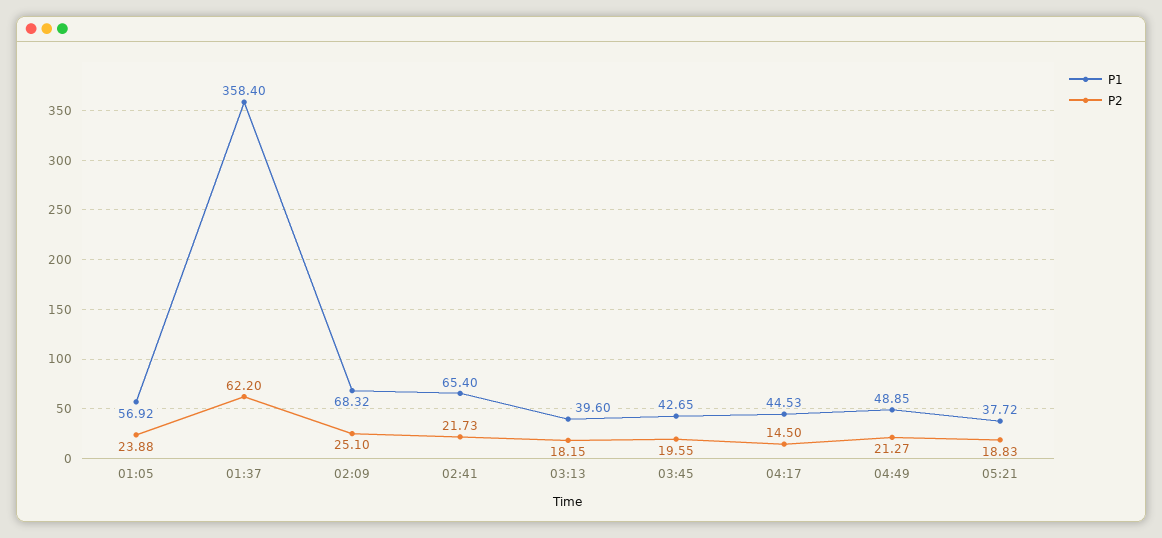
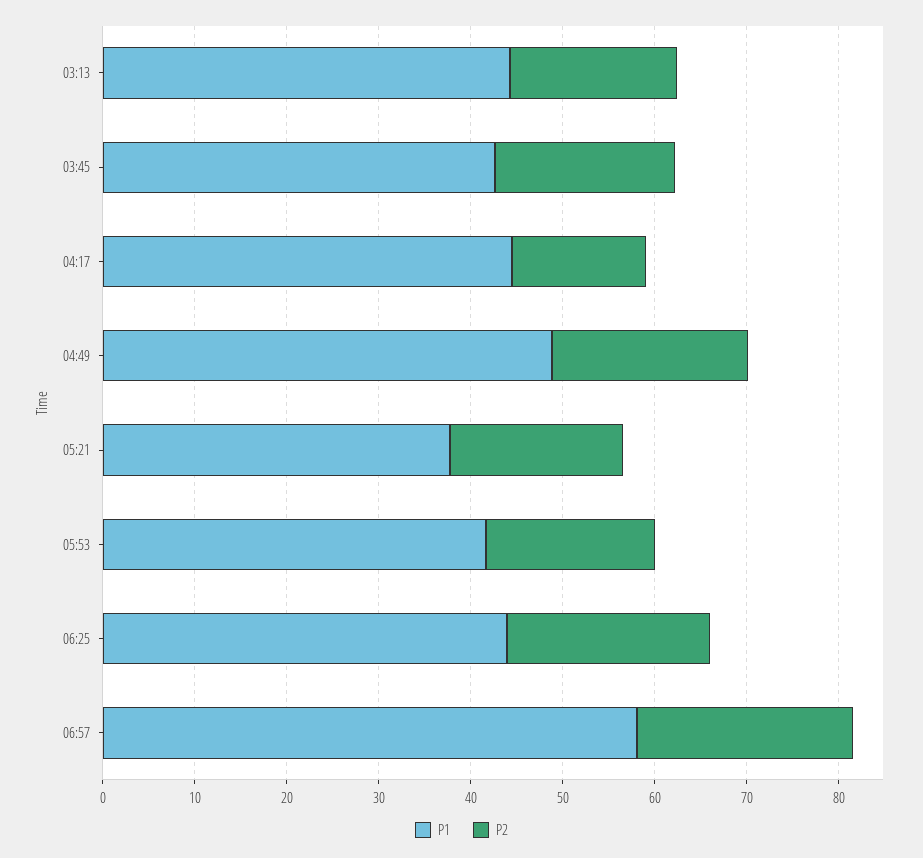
P1, 01:05: 56.92 -> none
P2, 01:05: 23.88 -> none
P1, 01:37: 358.4 -> none
P2, 01:37: 62.2 -> none
P1, 02:09: 68.32 -> none
P2, 02:09: 25.1 -> none
P1, 02:41: 65.4 -> none
P2, 02:41: 21.73 -> none
P1, 03:13: 39.6 -> 44
P1, 05:53: none -> 42
P2, 05:53: none -> 18
P1, 06:25: none -> 44
P2, 06:25: none -> 22
P1, 06:57: none -> 58
P2, 06:57: none -> 24

